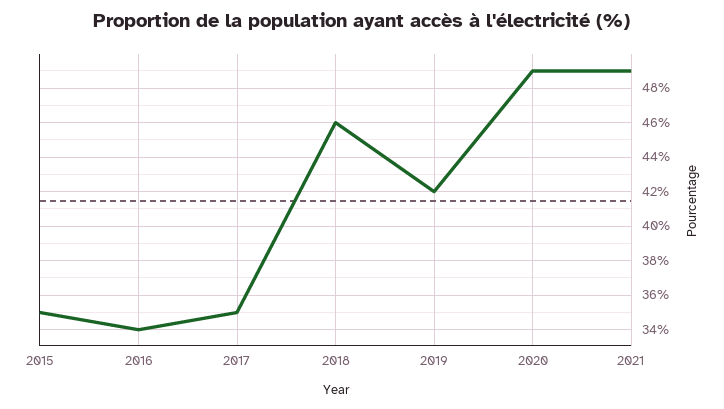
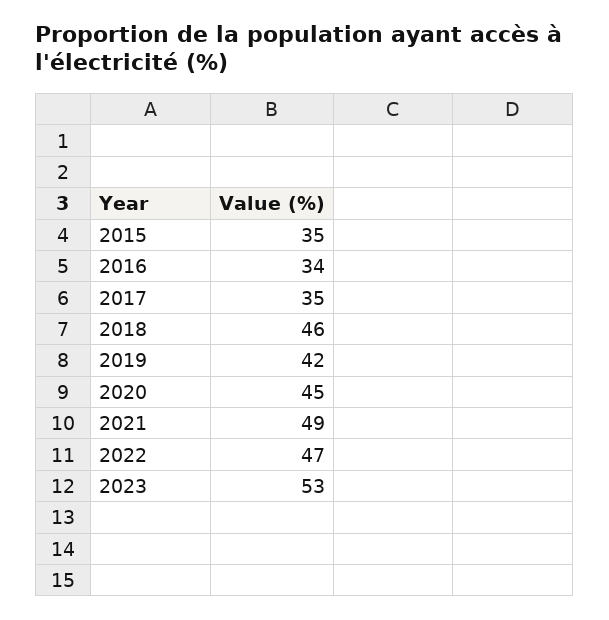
2020: 49 -> 45
2022: none -> 47
2023: none -> 53

